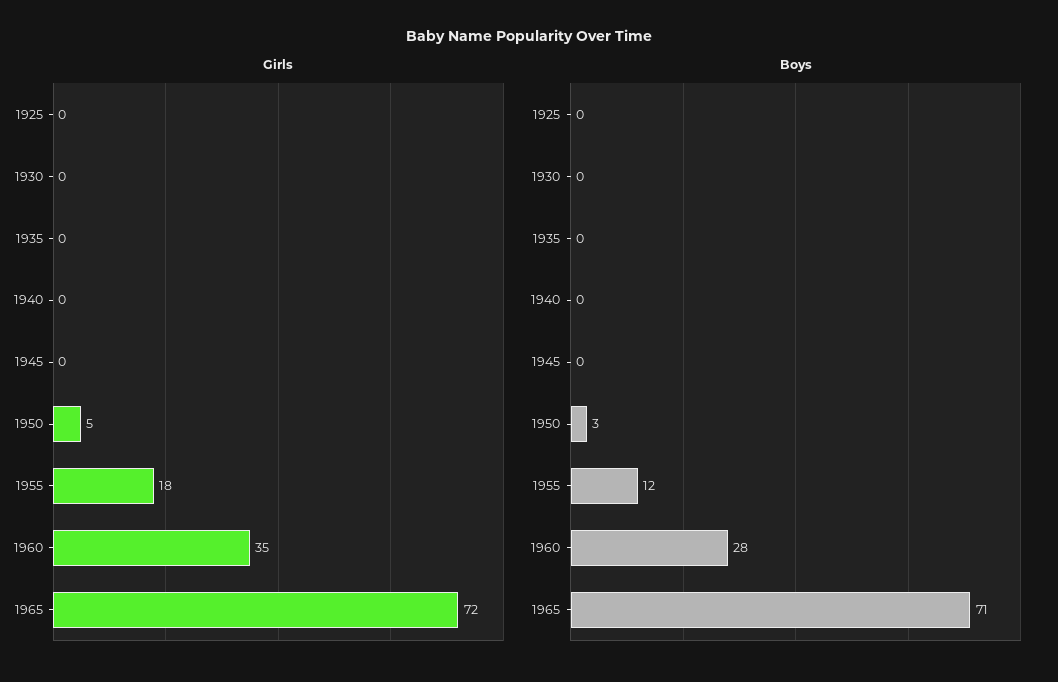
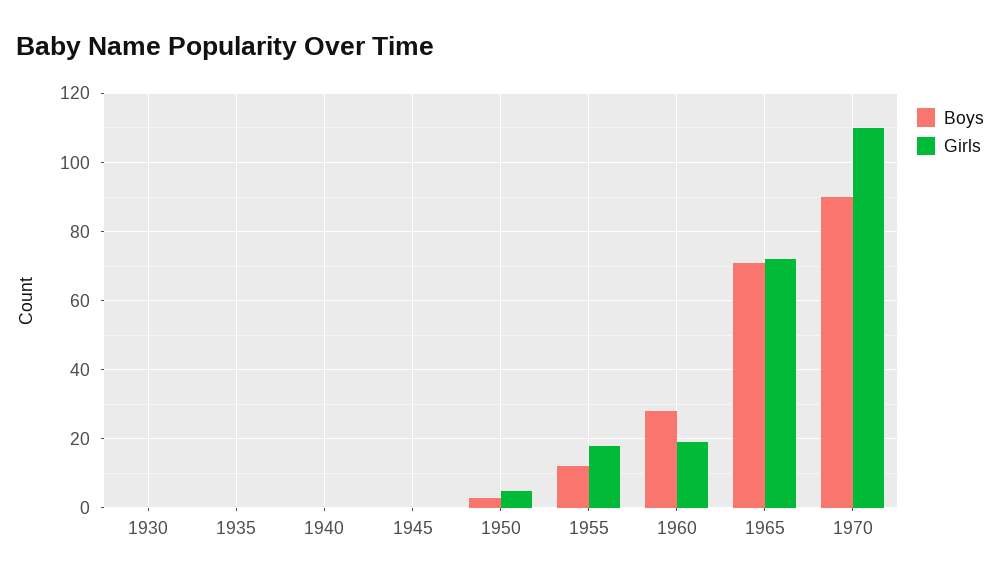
Girls, 1925: 0 -> none
Girls, 1960: 35 -> 20
Boys, 1925: 0 -> none
Boys, 1970: none -> 90
Girls, 1970: none -> 110

